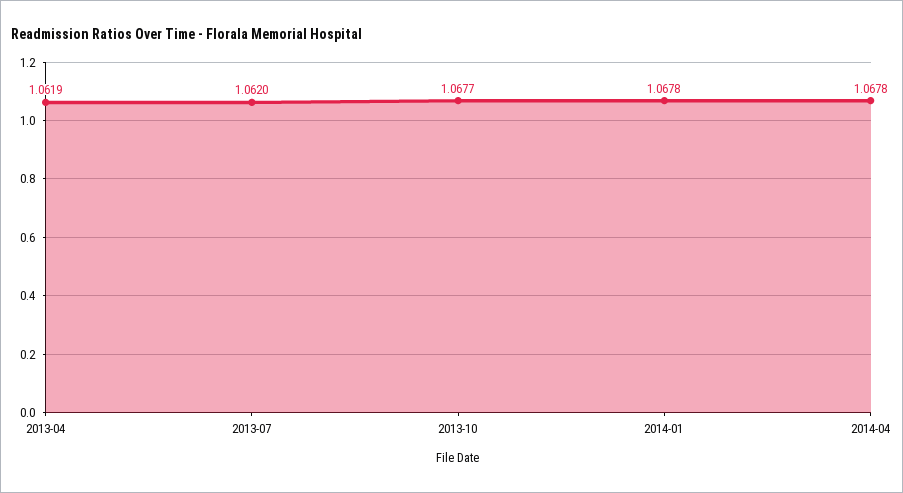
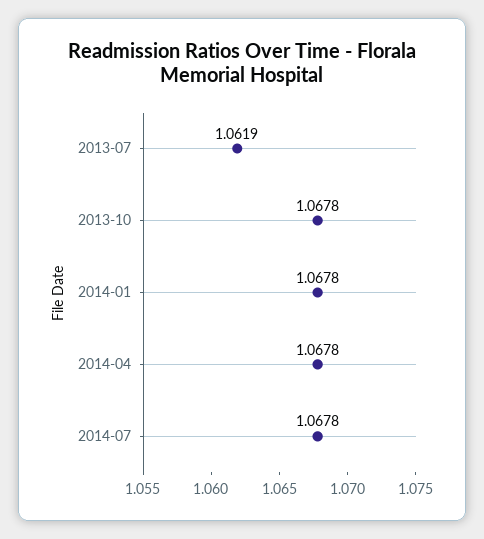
2013-04: 1.0619 -> none
2013-07: 1.062 -> 1.0619
2013-10: 1.0677 -> 1.0678
2014-07: none -> 1.0678

